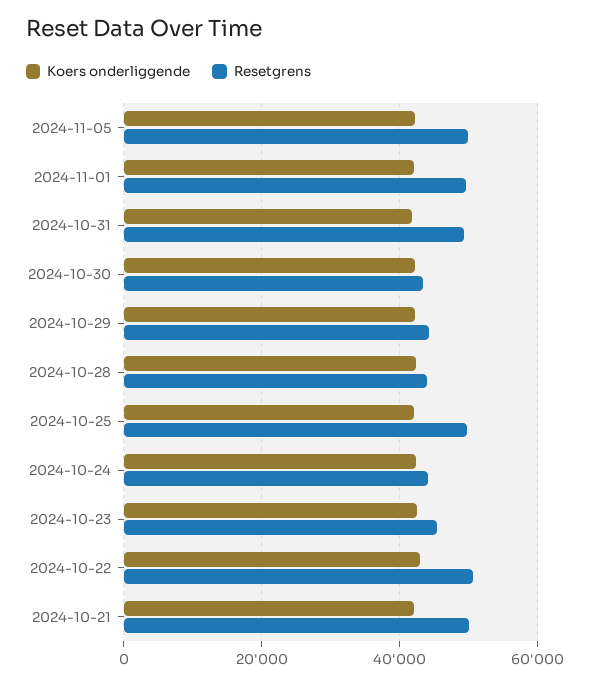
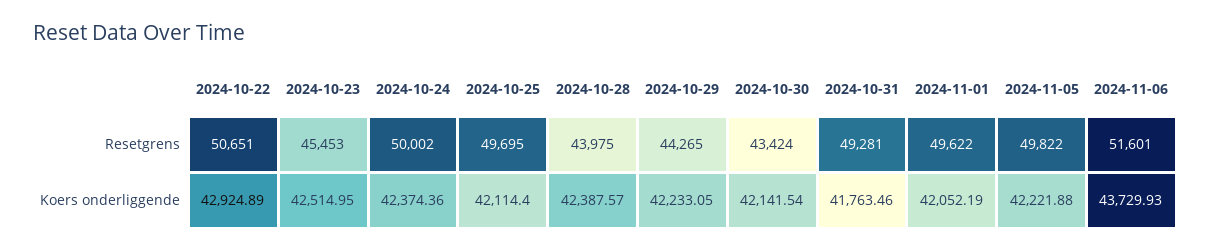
Resetgrens, 2024-10-24: 44000 -> 50002
Koers onderliggende, 2024-10-21: 42000 -> none
Resetgrens, 2024-10-21: 50000 -> none
Resetgrens, 2024-11-06: none -> 51601
Koers onderliggende, 2024-11-06: none -> 43729.93

